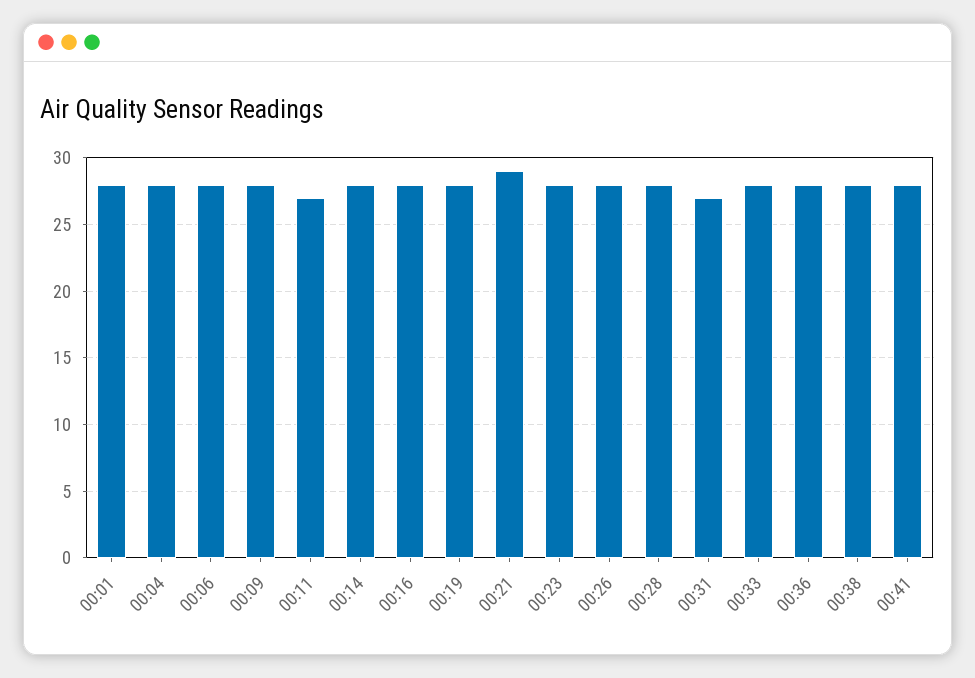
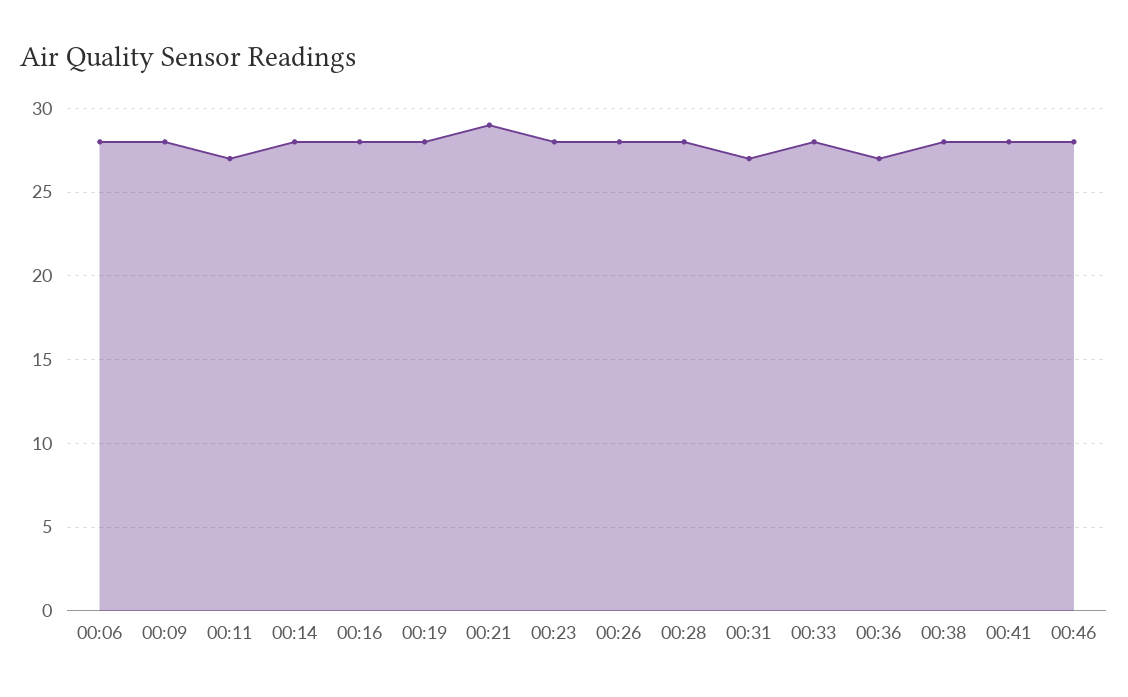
00:01: 28 -> none
00:04: 28 -> none
00:36: 28 -> 27
00:46: none -> 28

